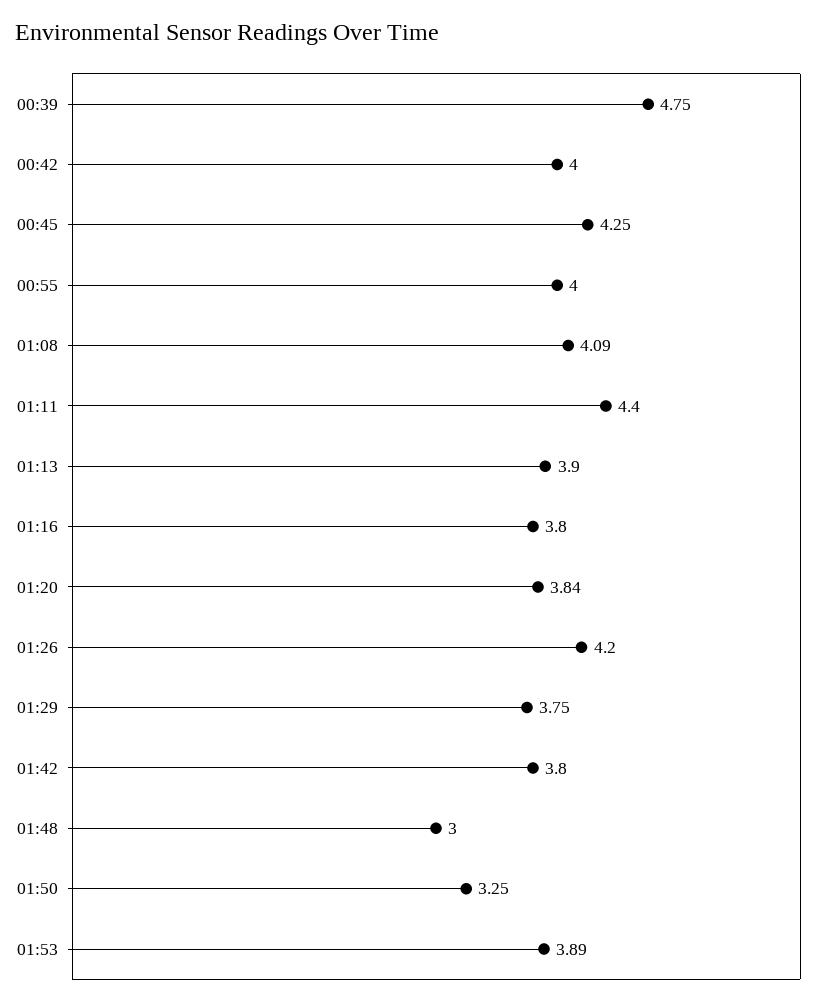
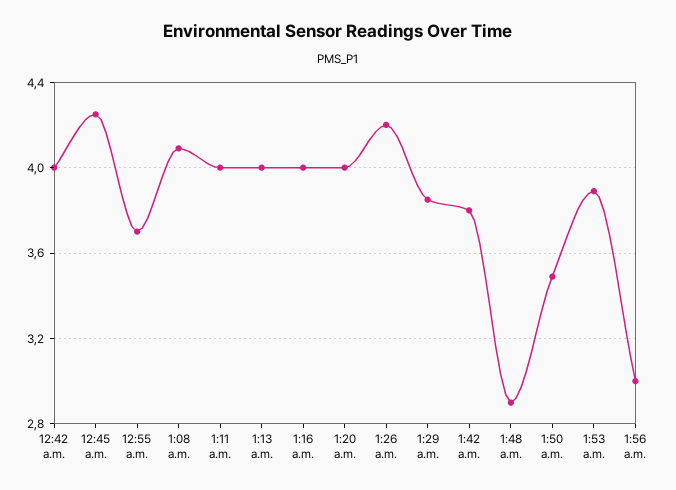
00:39: 4.75 -> none
00:55: 4 -> 3.7
01:11: 4.4 -> 4
01:13: 3.9 -> 4
01:16: 3.8 -> 4
01:20: 3.84 -> 4
01:29: 3.75 -> 3.85
01:48: 3 -> 2.9
01:50: 3.25 -> 3.5
1:56 a.m.: none -> 3

